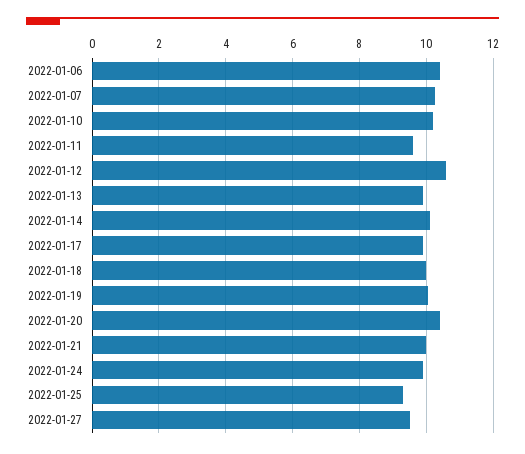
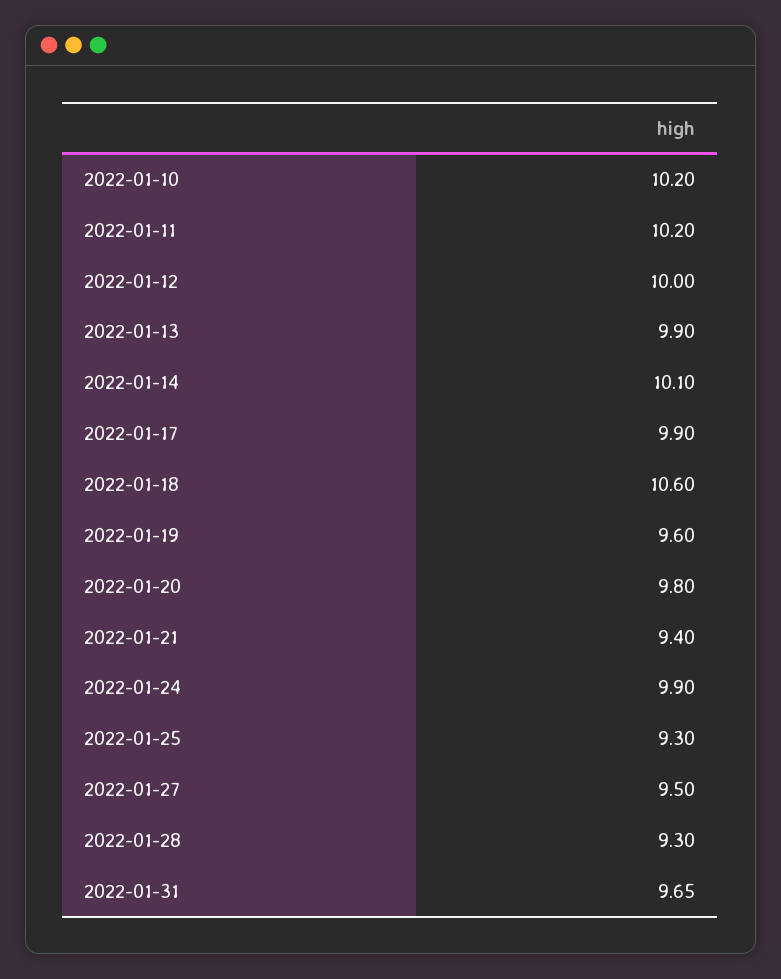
2022-01-06: 10.4 -> none
2022-01-07: 10.2 -> none
2022-01-11: 9.6 -> 10.2
2022-01-12: 10.6 -> 10
2022-01-18: 10 -> 10.6
2022-01-19: 10 -> 9.6
2022-01-20: 10.4 -> 9.8
2022-01-21: 10 -> 9.4
2022-01-28: none -> 9.3
2022-01-31: none -> 9.65

